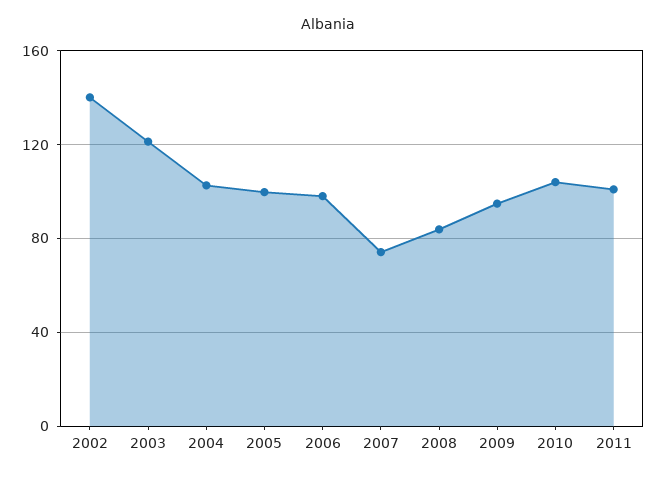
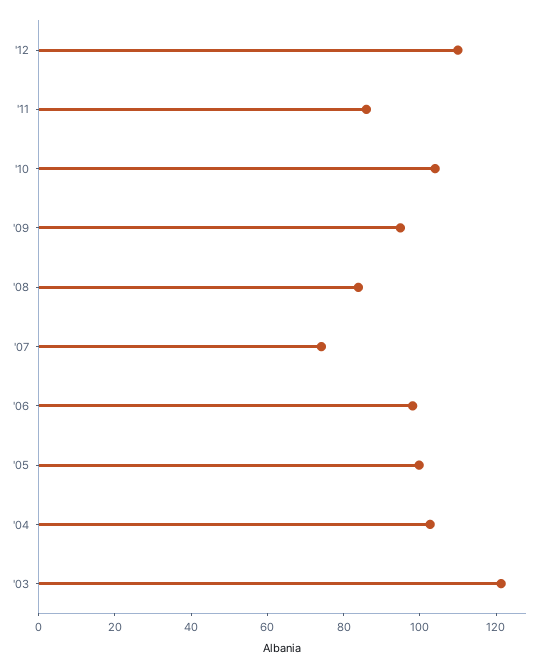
2002: 140 -> none
2011: 100 -> 85
'12: none -> 110

